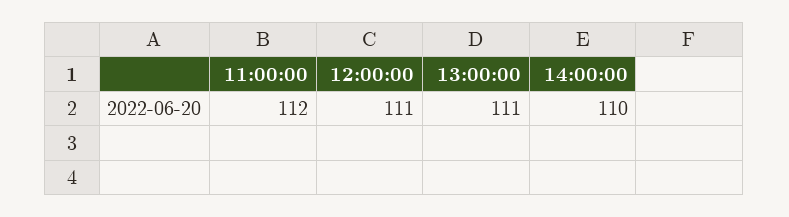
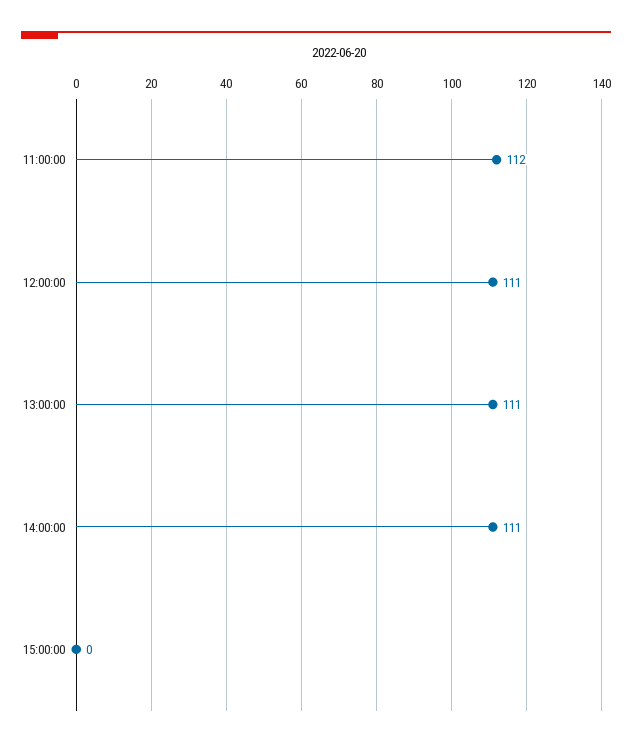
14:00:00: 110 -> 111
15:00:00: none -> 0

